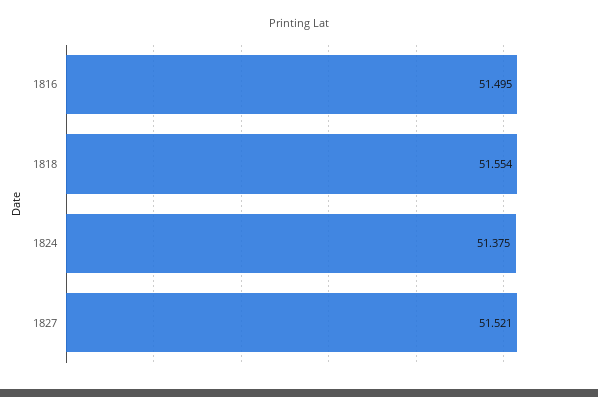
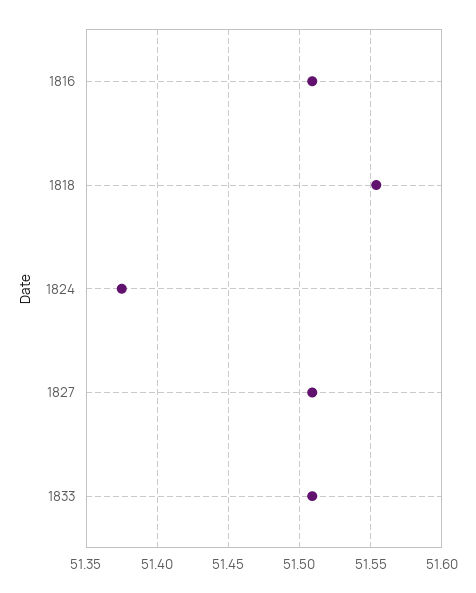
1816: 51.495 -> 51.51
1827: 51.521 -> 51.51
1833: none -> 51.51

